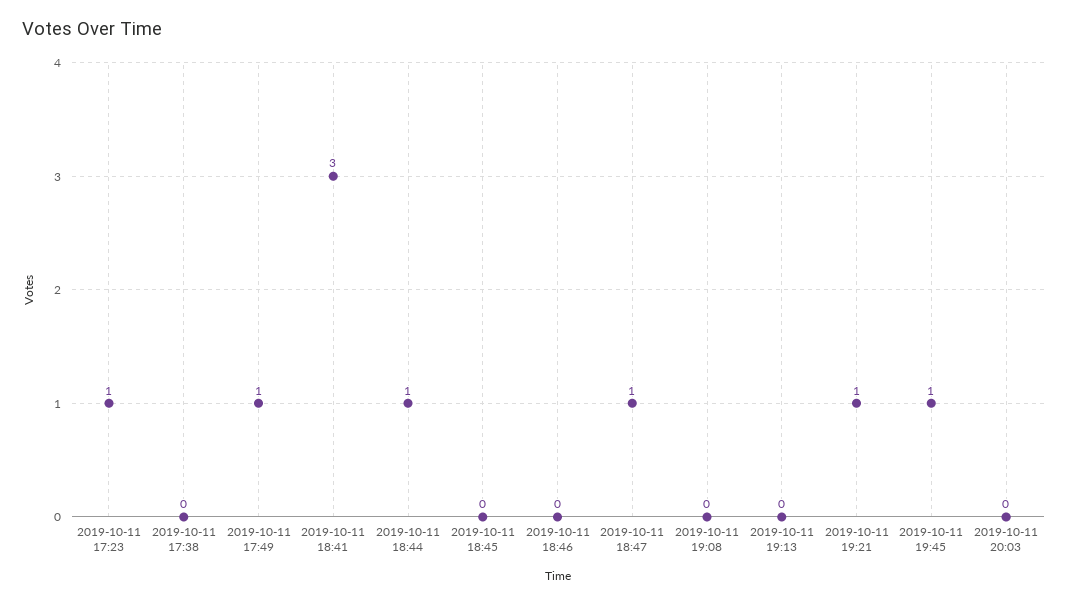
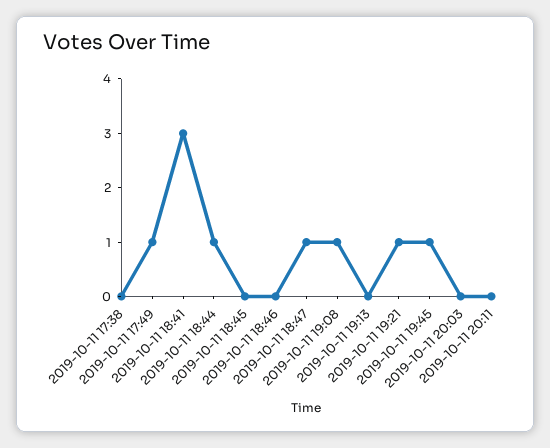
2019-10-11 17:23: 1 -> none
2019-10-11 19:08: 0 -> 1
2019-10-11 20:11: none -> 0

